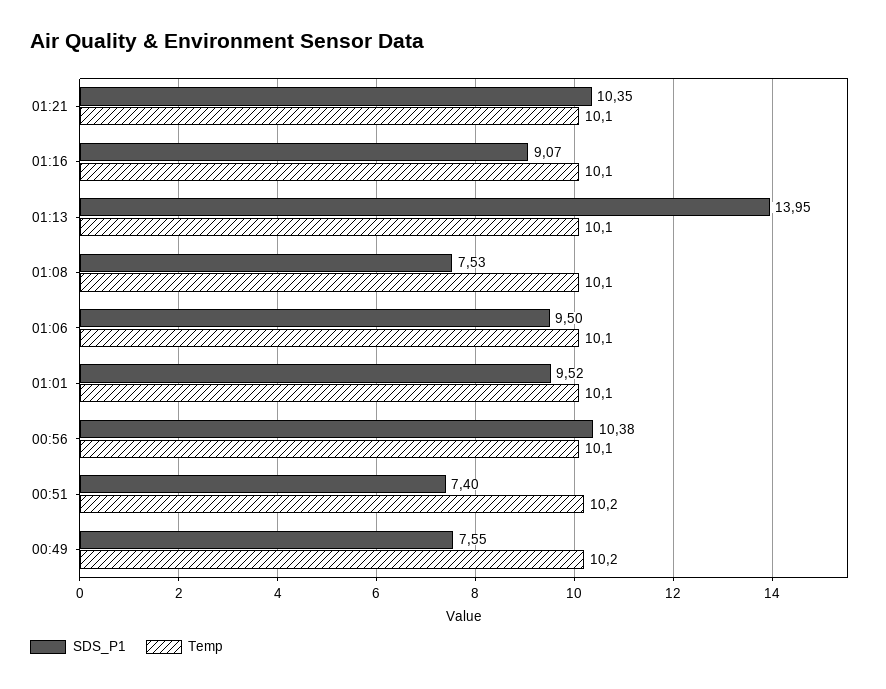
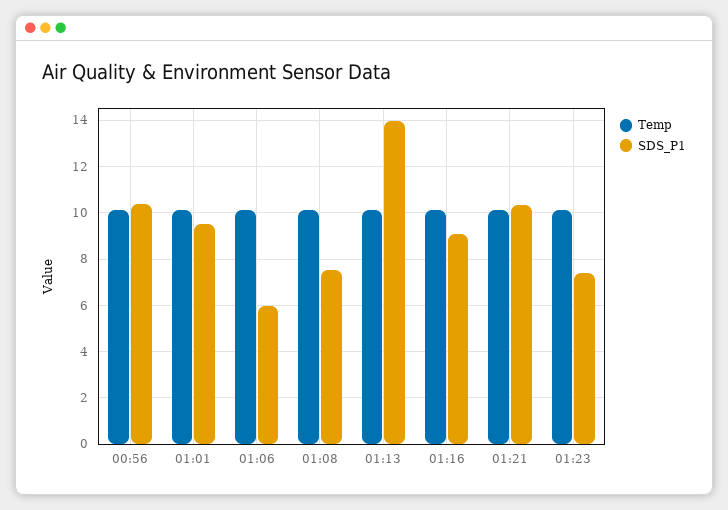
SDS_P1, 01:06: 9.5 -> 6
SDS_P1, 00:51: 7.4 -> none
Temp, 00:51: 10.2 -> none
SDS_P1, 00:49: 7.55 -> none
Temp, 00:49: 10.2 -> none
Temp, 01:23: none -> 10
SDS_P1, 01:23: none -> 7.5

